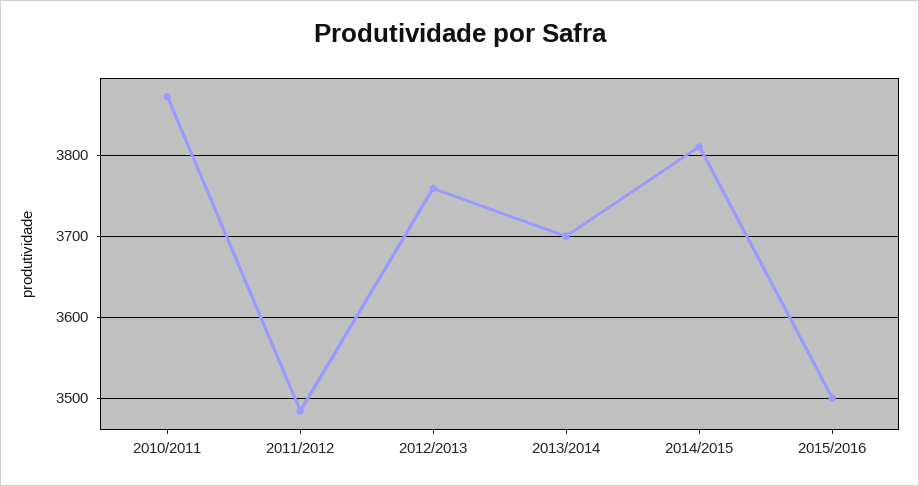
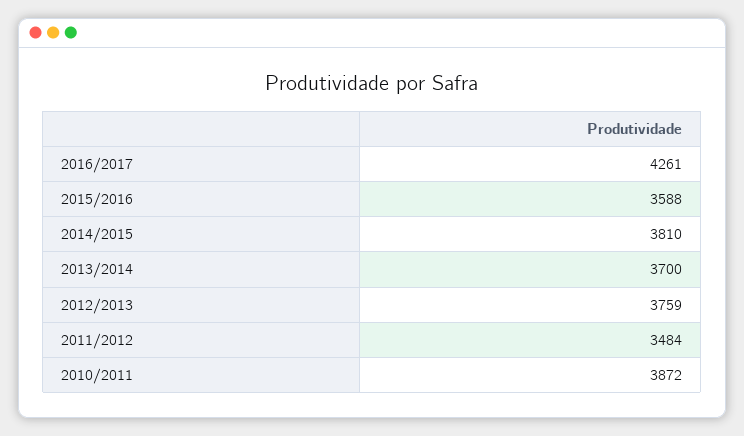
2015/2016: 3500 -> 3588
2016/2017: none -> 4261

